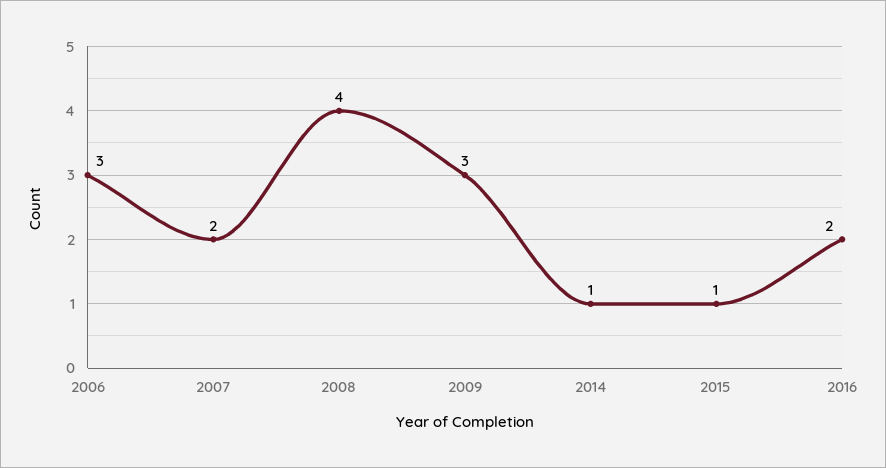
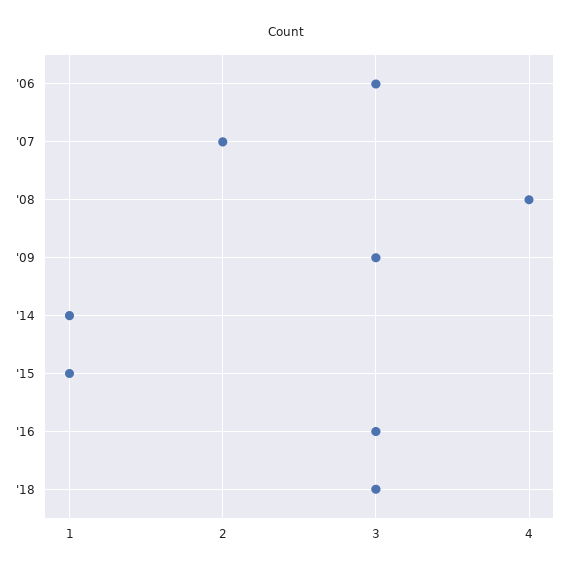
2016: 2 -> 3
'18: none -> 3

